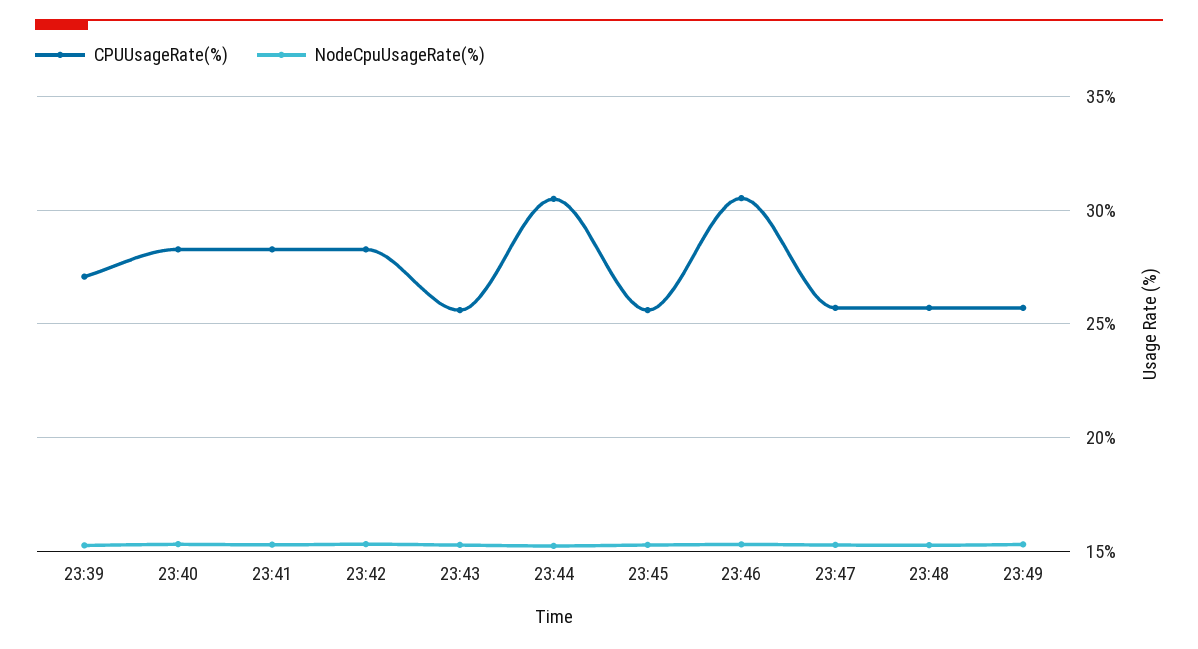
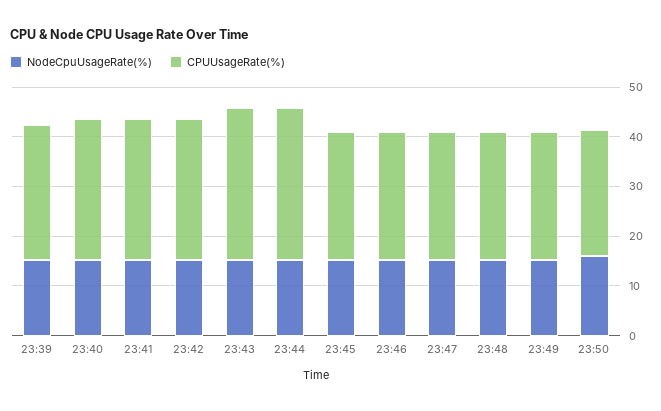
CPUUsageRate(%), 23:43: 25.5 -> 30
CPUUsageRate(%), 23:46: 30.5 -> 26
NodeCpuUsageRate(%), 23:50: none -> 16
CPUUsageRate(%), 23:50: none -> 26

